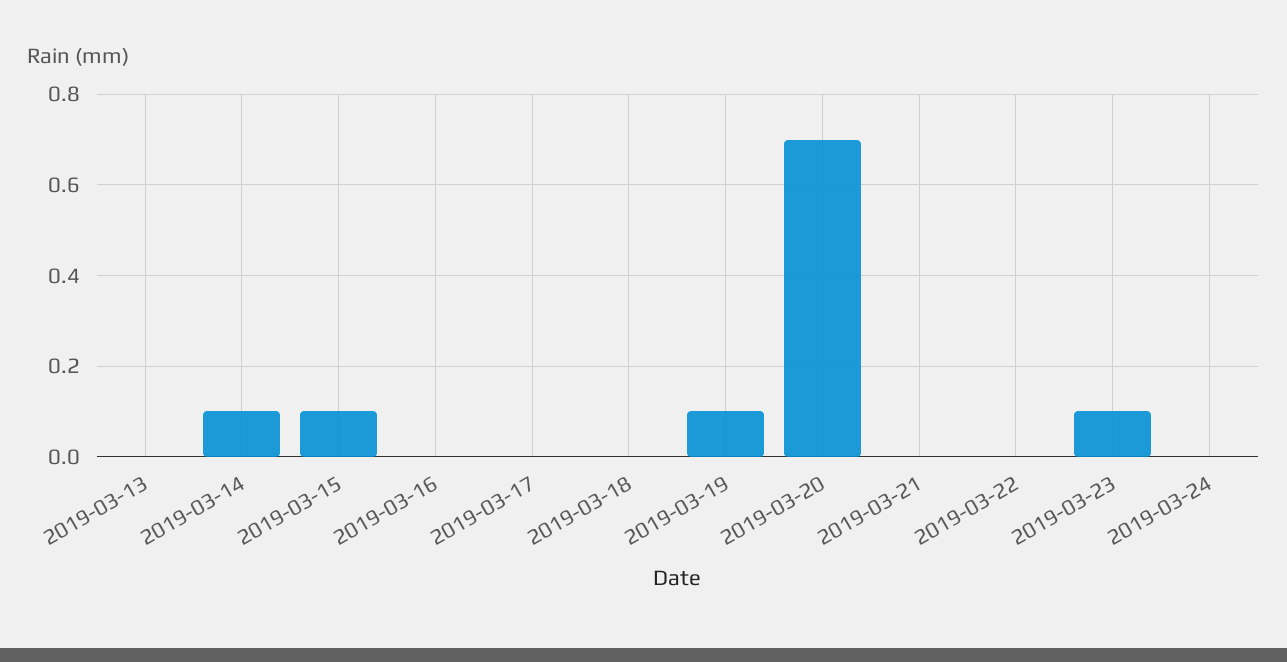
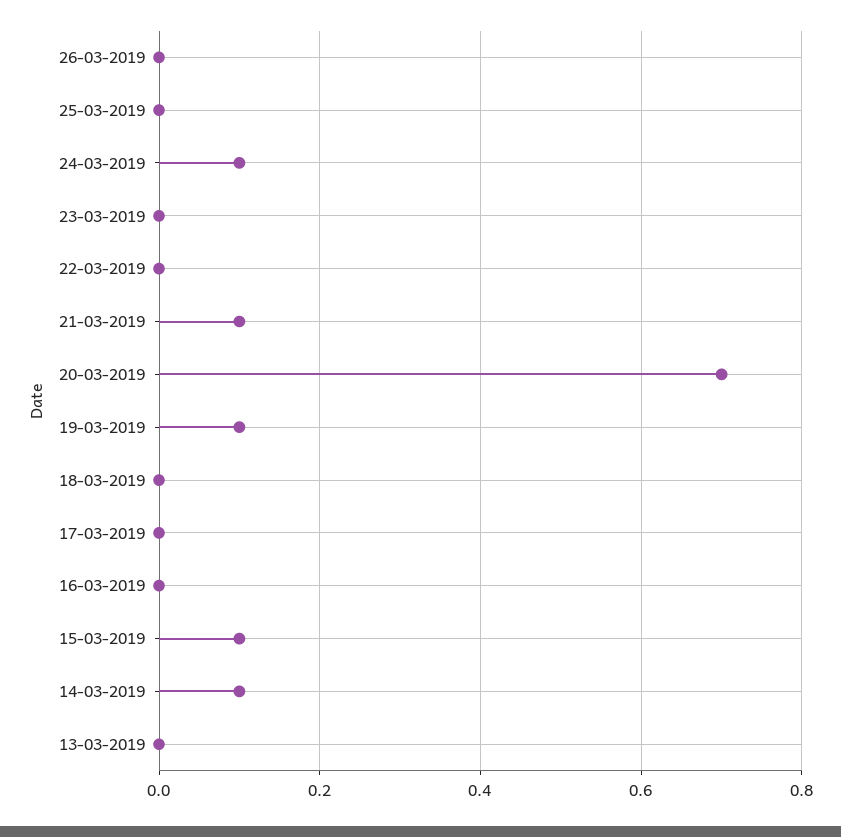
2019-03-21: 0 -> 0.1
2019-03-23: 0.1 -> 0
2019-03-24: 0 -> 0.1
26-03-2019: none -> 0
25-03-2019: none -> 0

